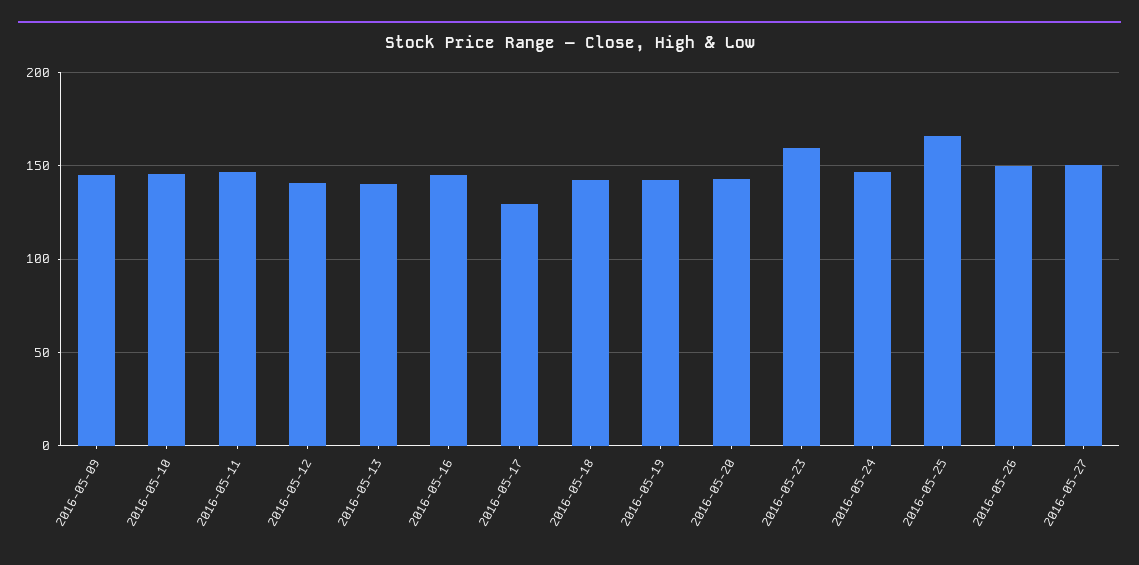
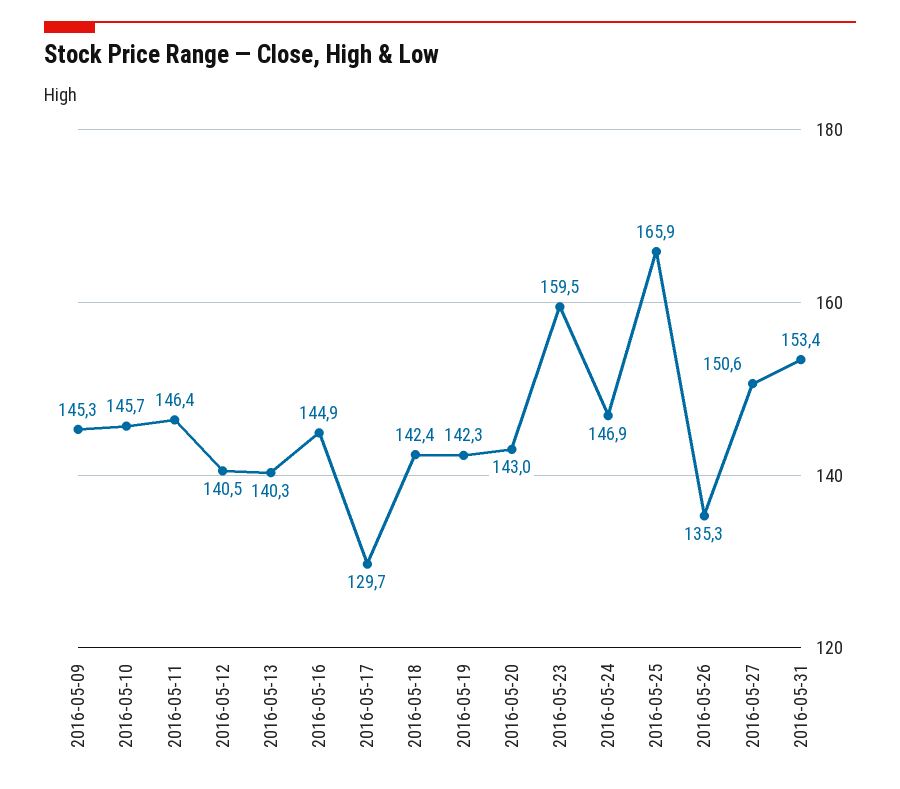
2016-05-26: 150 -> 135.3
2016-05-31: none -> 153.4

